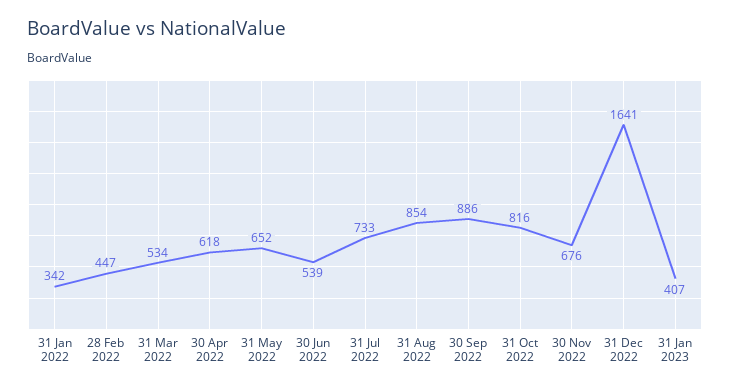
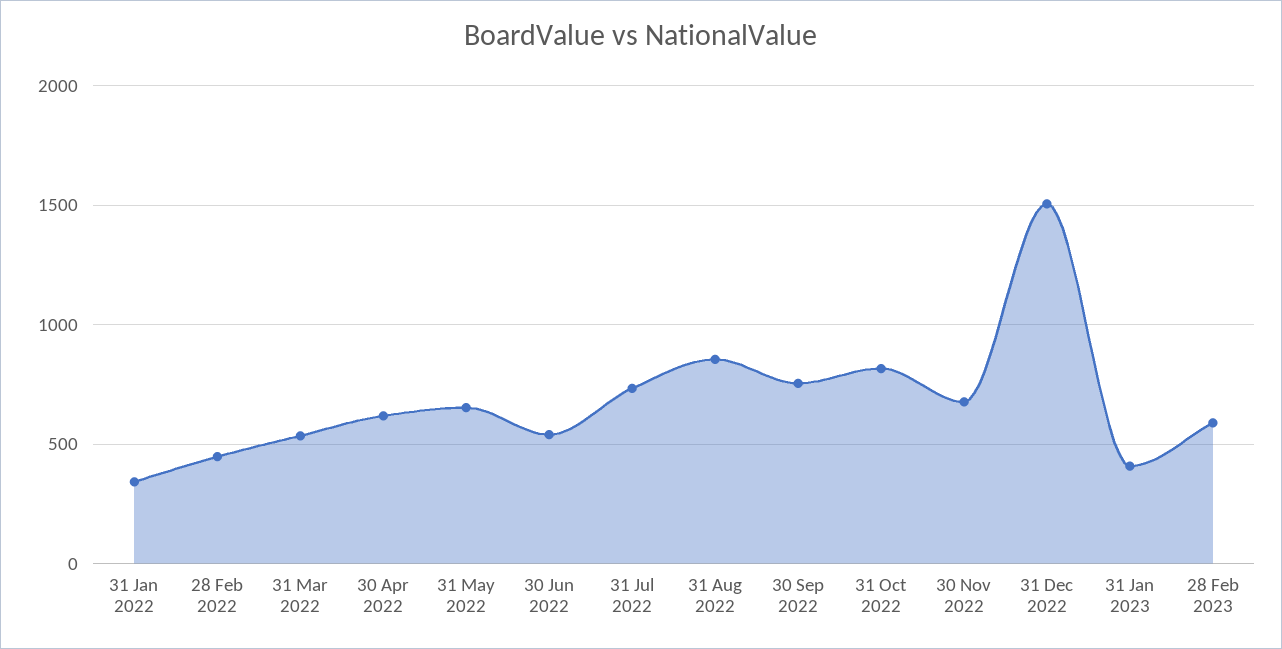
30 Sep 2022: 886 -> 750
31 Dec 2022: 1641 -> 1500
28 Feb 2023: none -> 600

